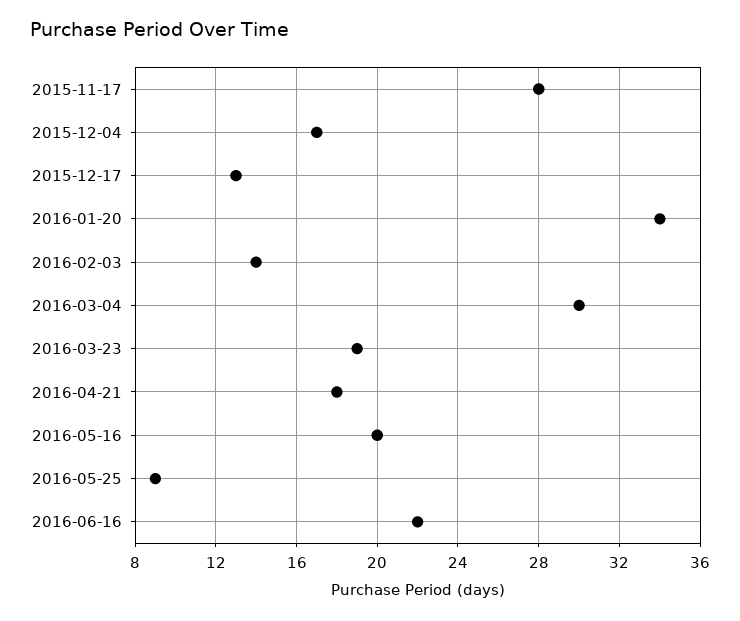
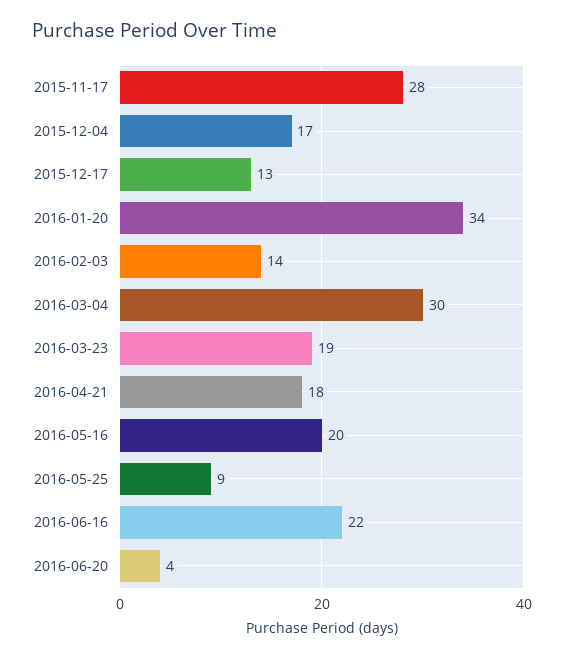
2016-06-20: none -> 4

